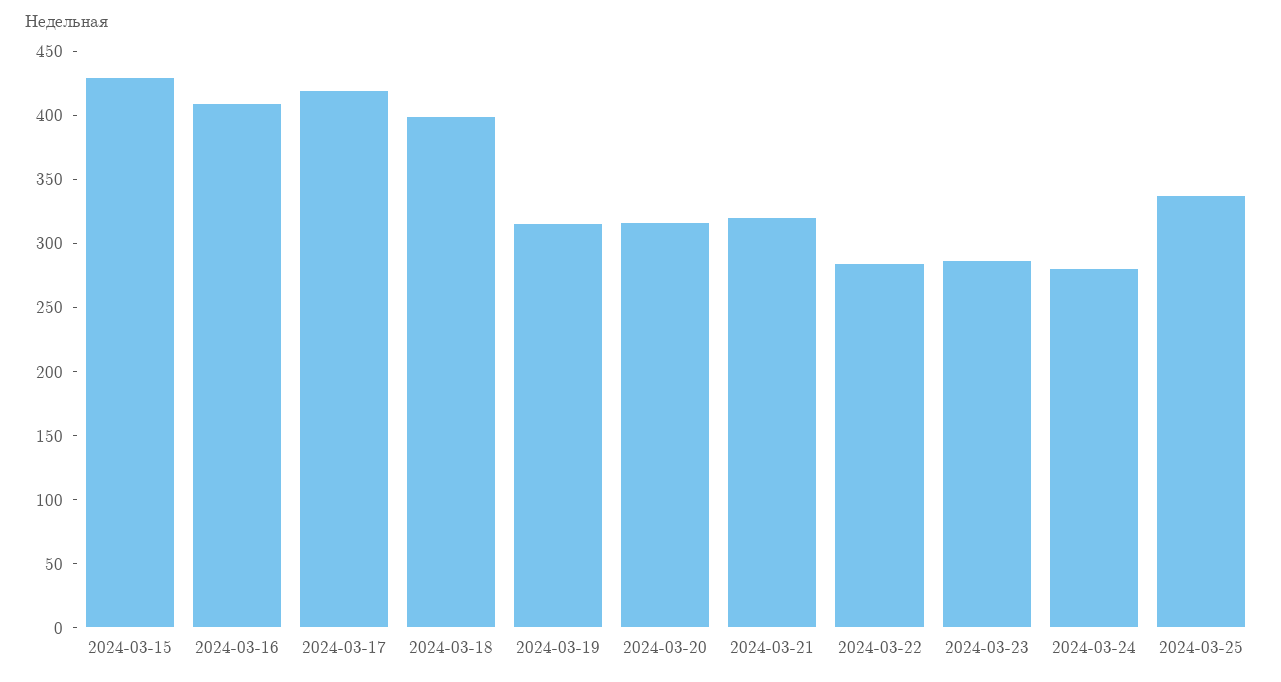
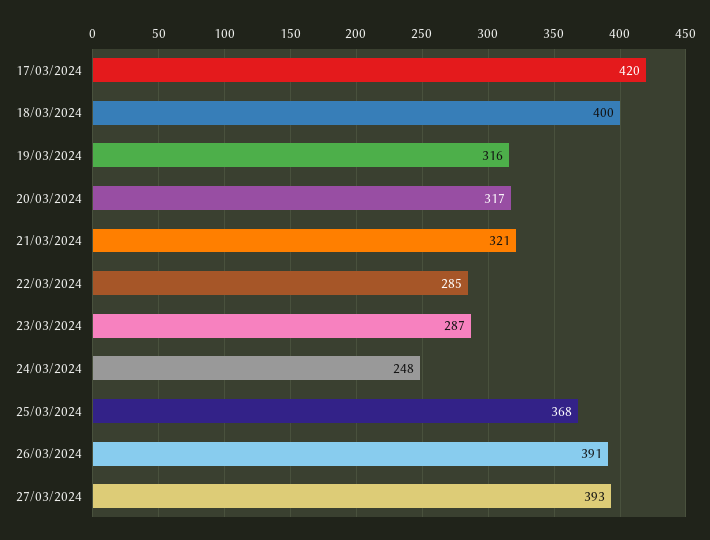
2024-03-15: 430 -> none
2024-03-16: 410 -> none
2024-03-24: 280 -> 248
2024-03-25: 340 -> 368
26/03/2024: none -> 391
27/03/2024: none -> 393

